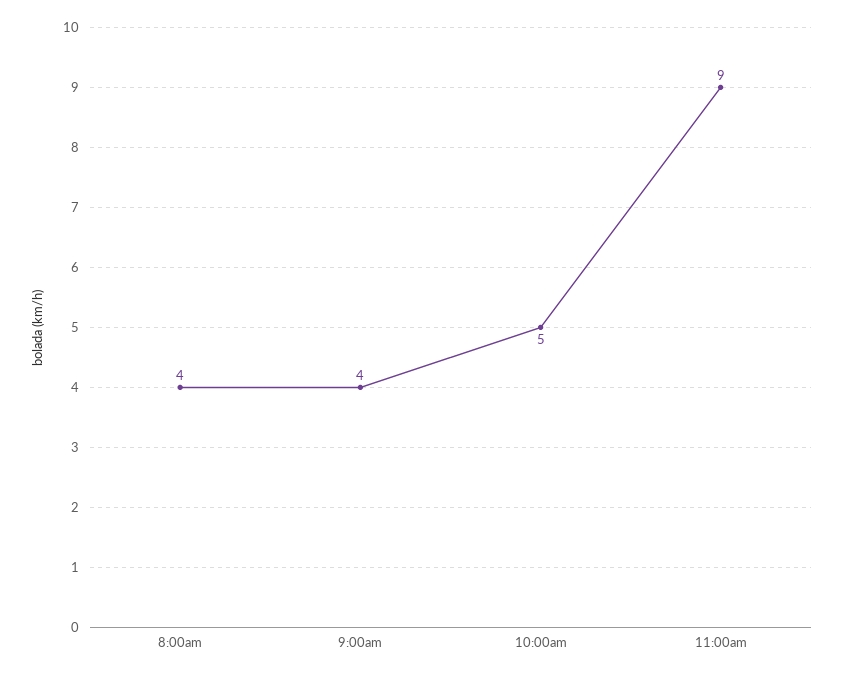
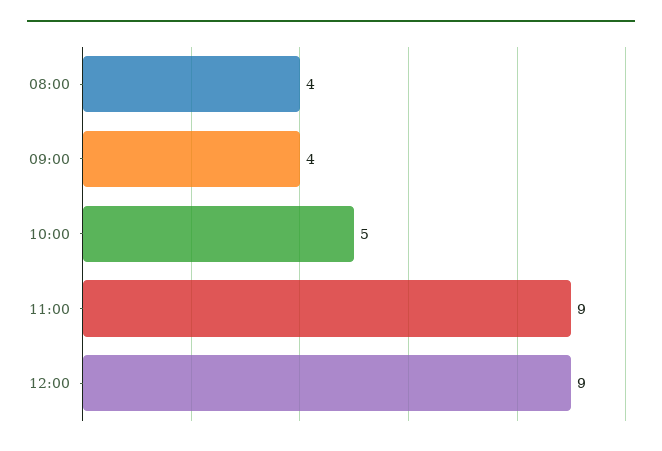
12:00: none -> 9

